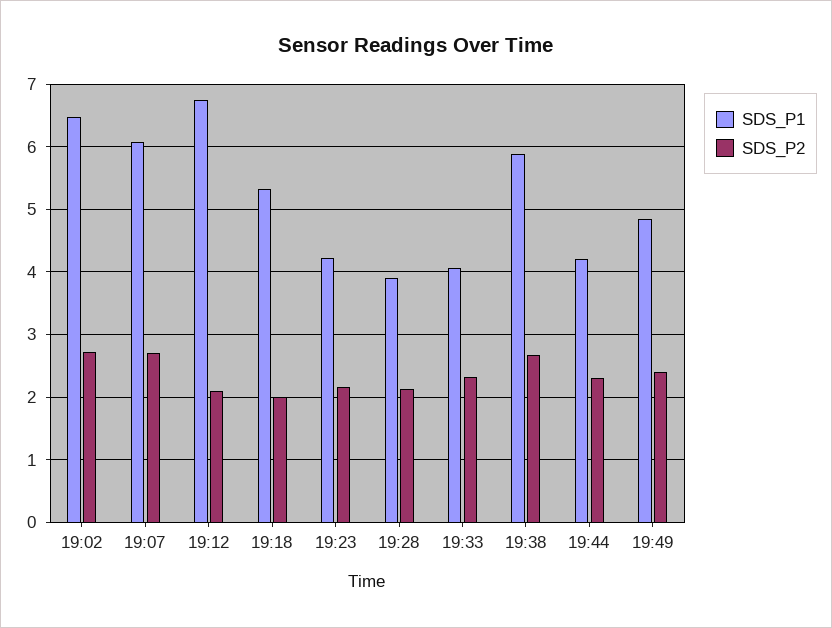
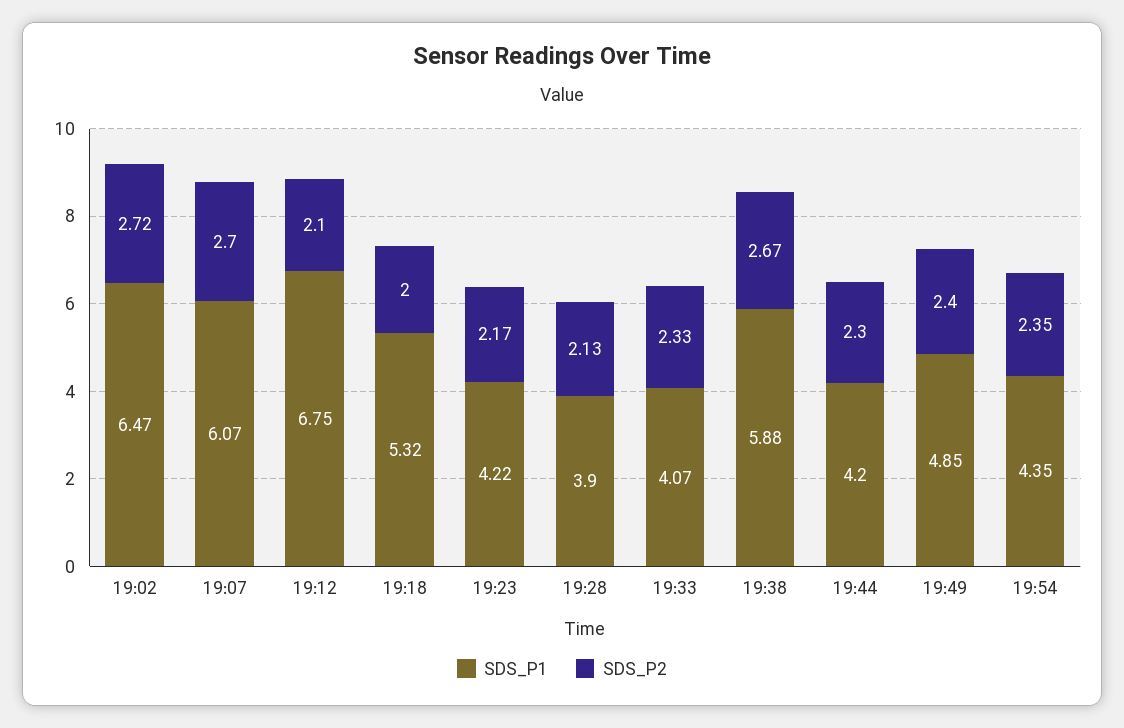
SDS_P1, 19:54: none -> 4.35
SDS_P2, 19:54: none -> 2.35

